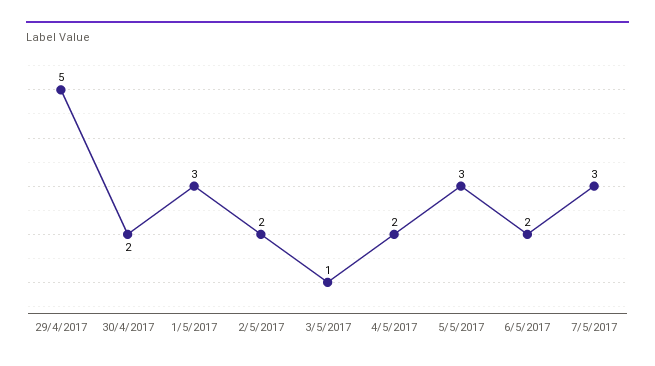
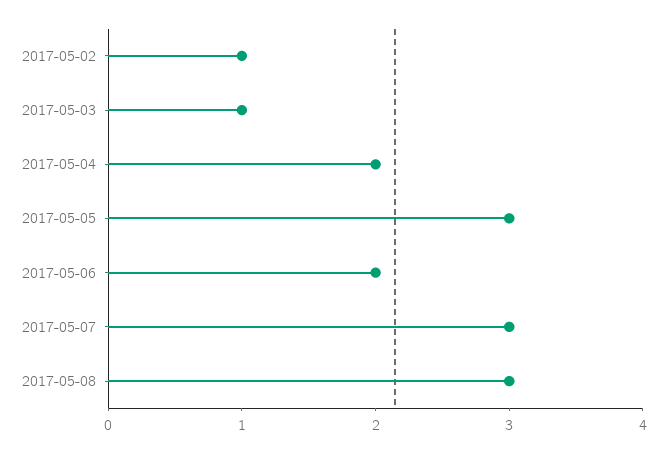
29/4/2017: 5 -> none
30/4/2017: 2 -> none
1/5/2017: 3 -> none
2/5/2017: 2 -> 1
2017-05-08: none -> 3

